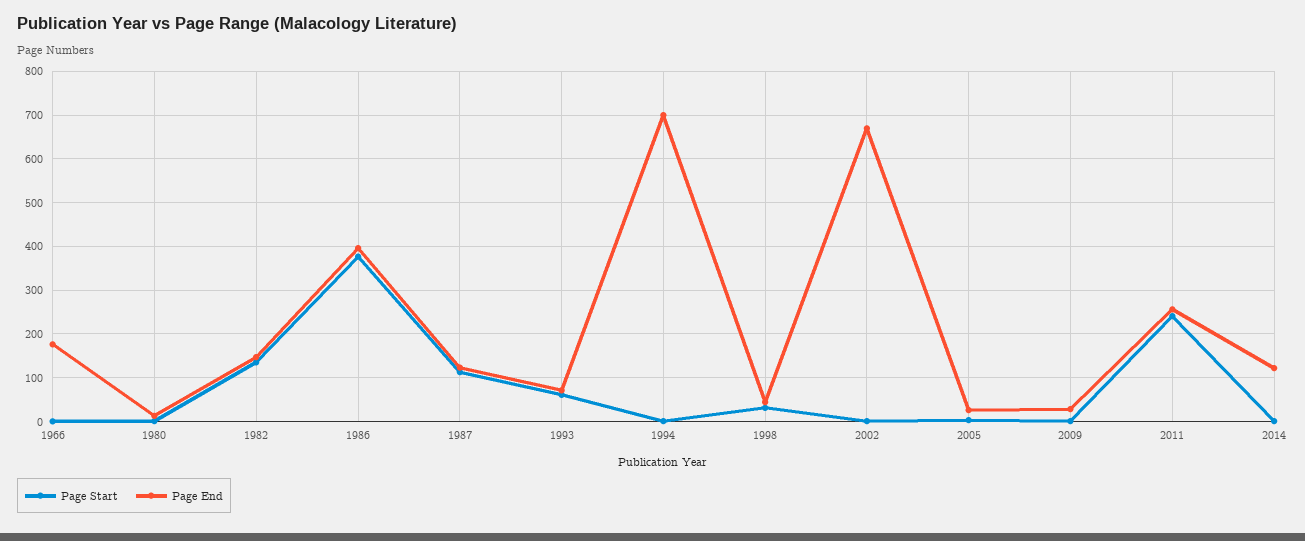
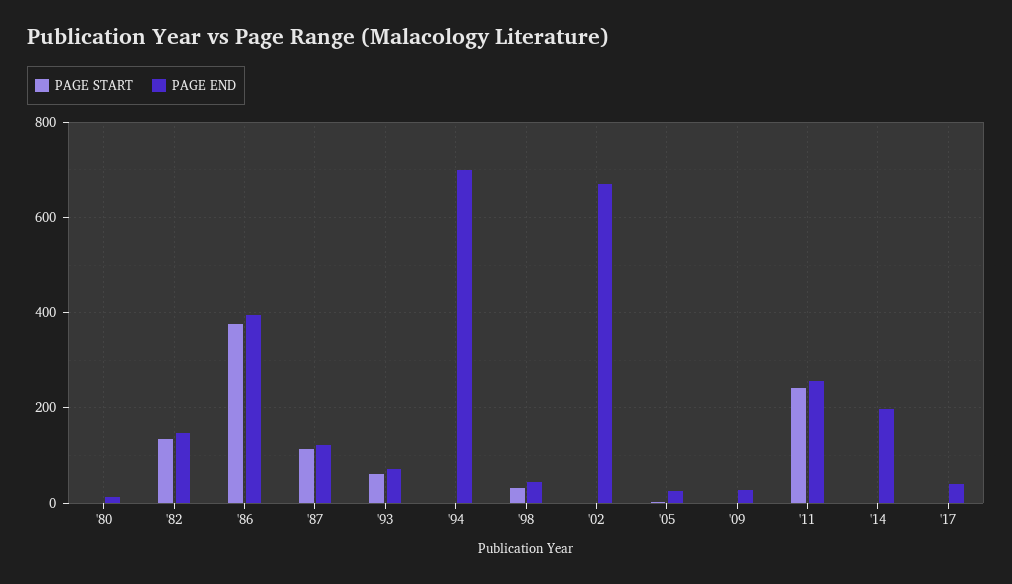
Page Start, 1966: 0 -> none
Page End, 1966: 180 -> none
Page End, 2014: 120 -> 200
Page Start, '17: none -> 0
Page End, '17: none -> 40

